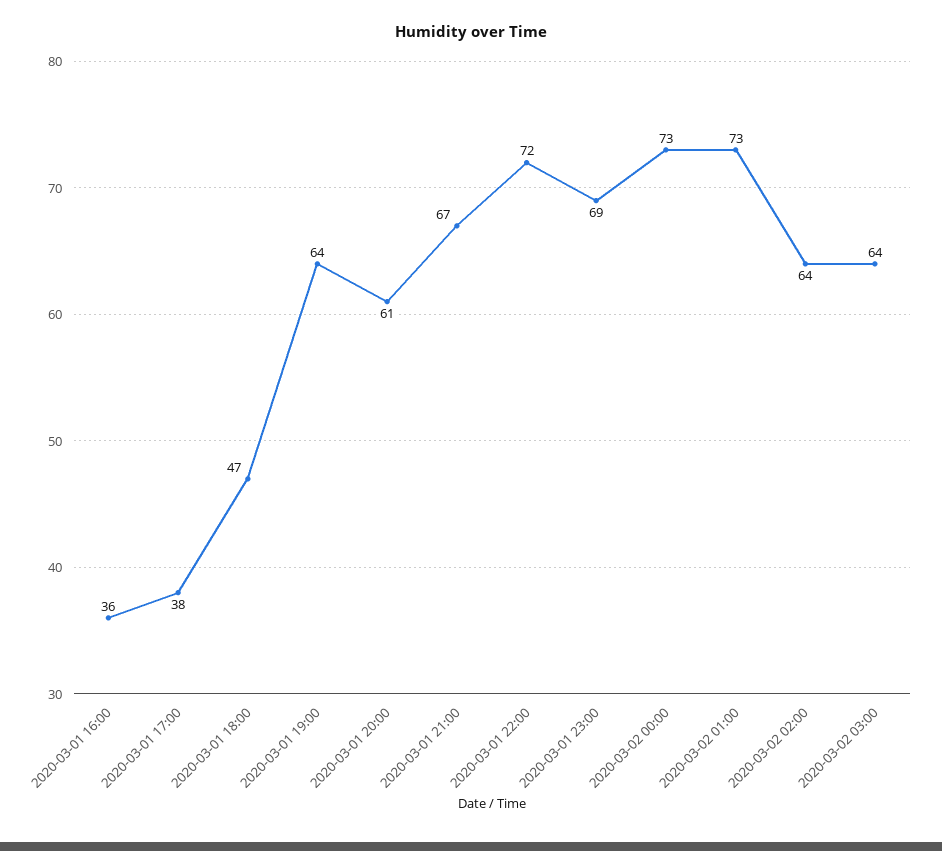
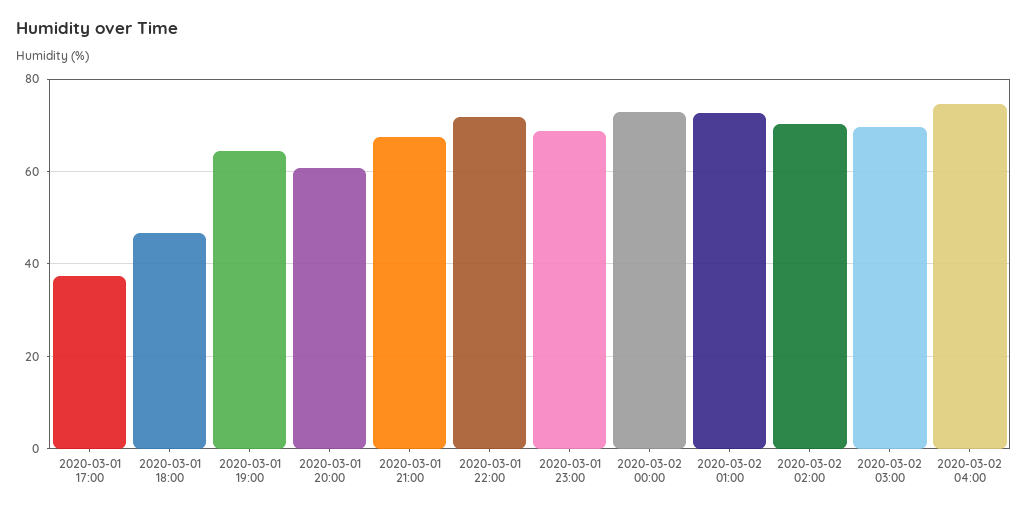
2020-03-01 16:00: 36 -> none
2020-03-02 02:00: 64 -> 70
2020-03-02 03:00: 64 -> 70
2020-03-02 04:00: none -> 74

